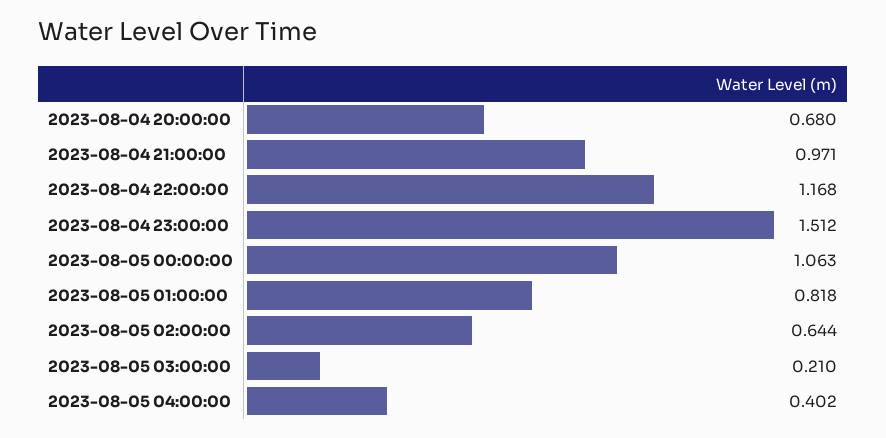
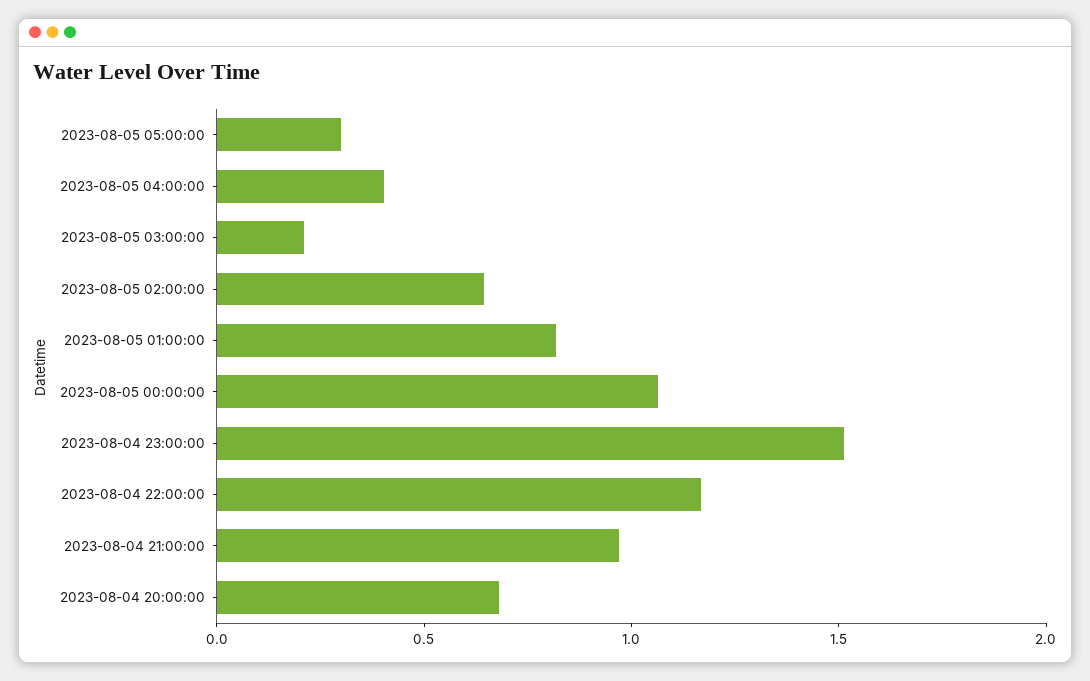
2023-08-05 05:00:00: none -> 0.3

